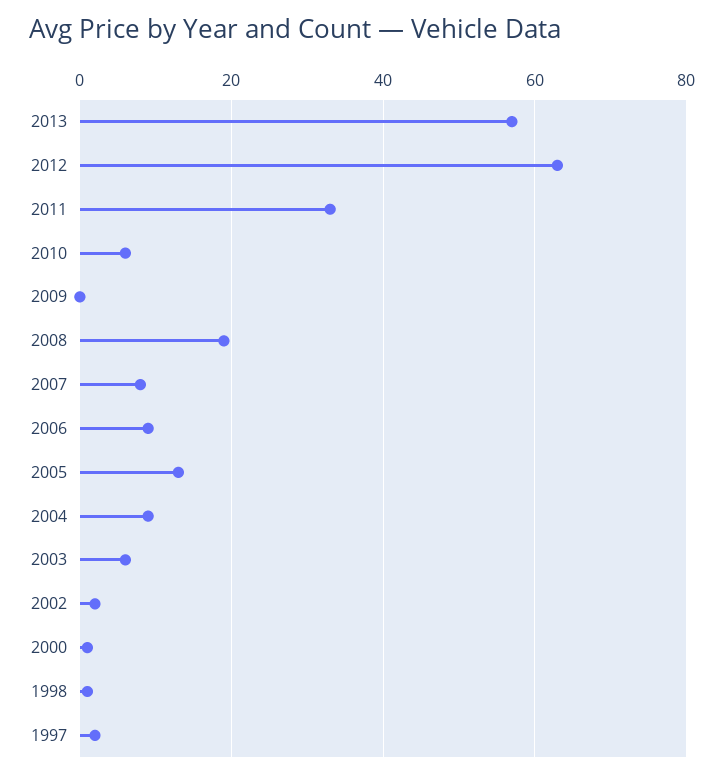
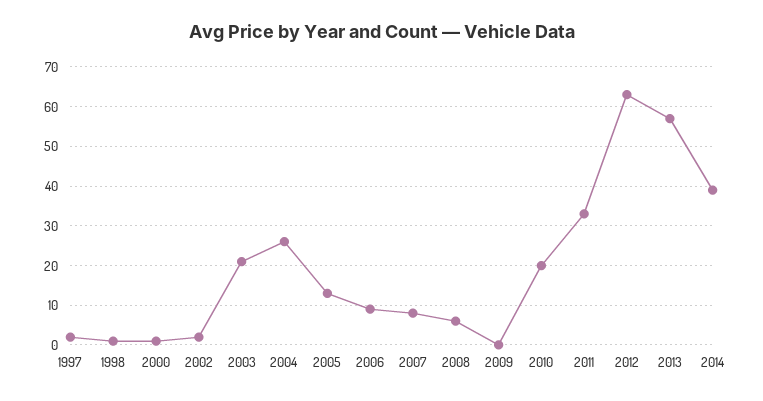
2010: 5 -> 20
2008: 20 -> 5
2004: 10 -> 25
2003: 5 -> 20
2014: none -> 40

